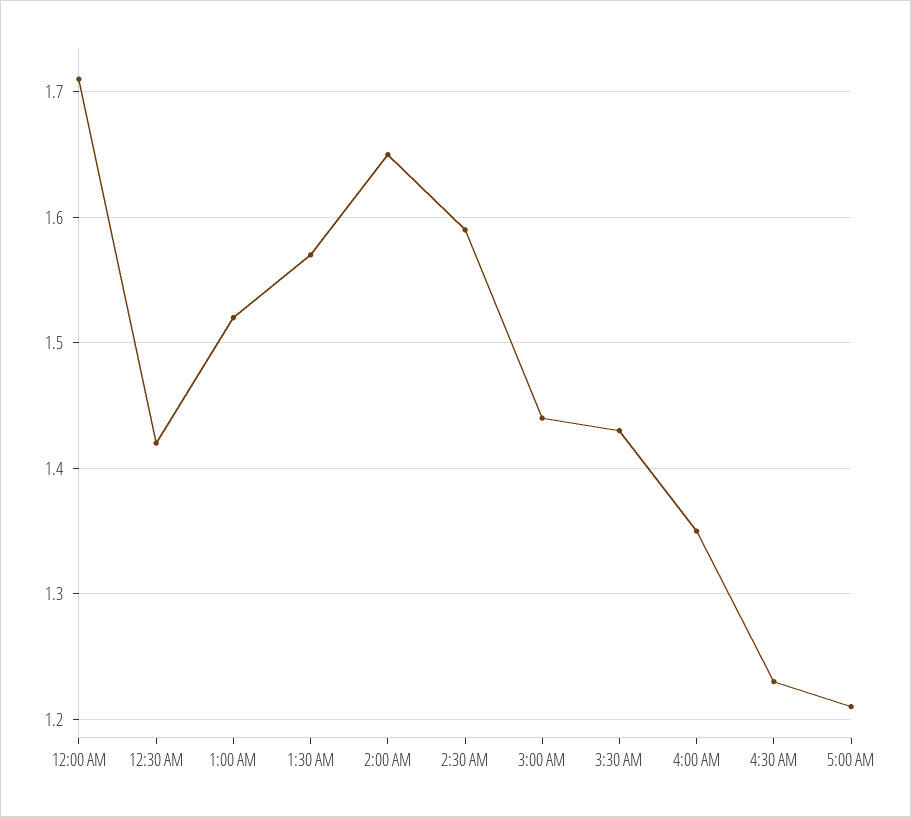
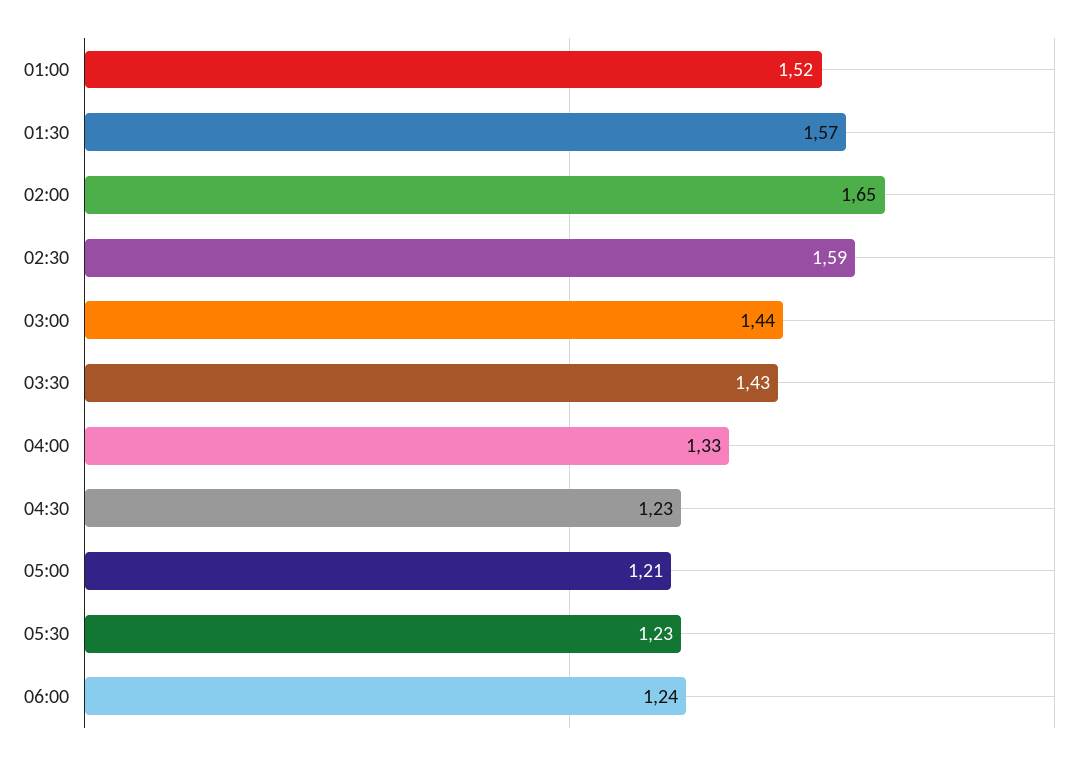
12:00 AM: 1.71 -> none
12:30 AM: 1.42 -> none
4:00 AM: 1.35 -> 1.33
05:30: none -> 1.23
06:00: none -> 1.24

